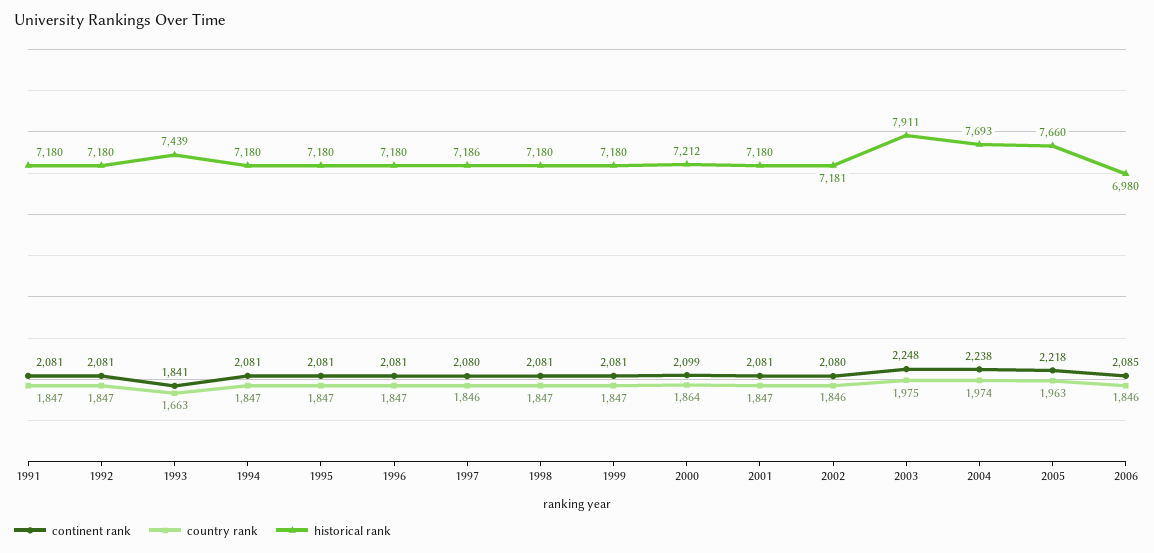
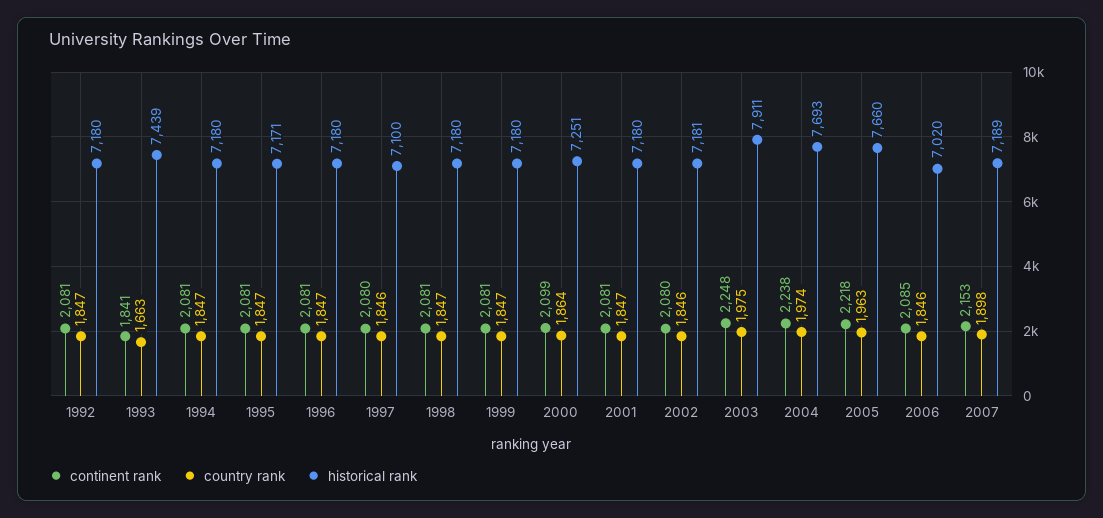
continent rank, 1991: 2081 -> none
country rank, 1991: 1847 -> none
historical rank, 1991: 7180 -> none
historical rank, 1995: 7180 -> 7171
historical rank, 1997: 7186 -> 7100
historical rank, 2000: 7212 -> 7251
historical rank, 2006: 6980 -> 7020
continent rank, 2007: none -> 2153
country rank, 2007: none -> 1898
historical rank, 2007: none -> 7189

